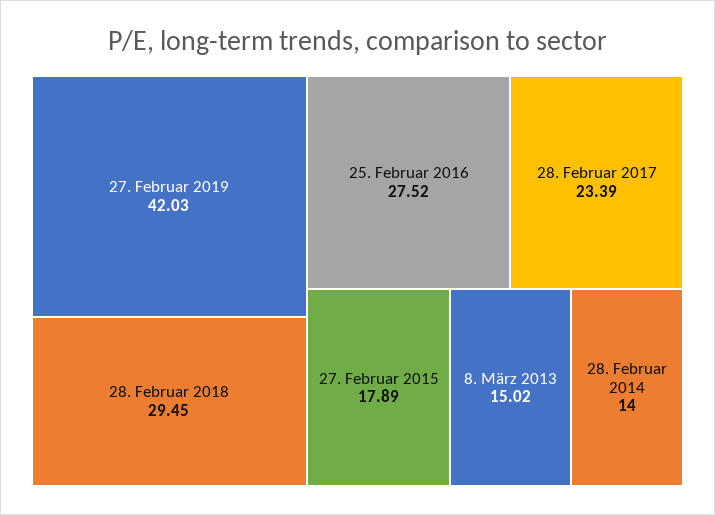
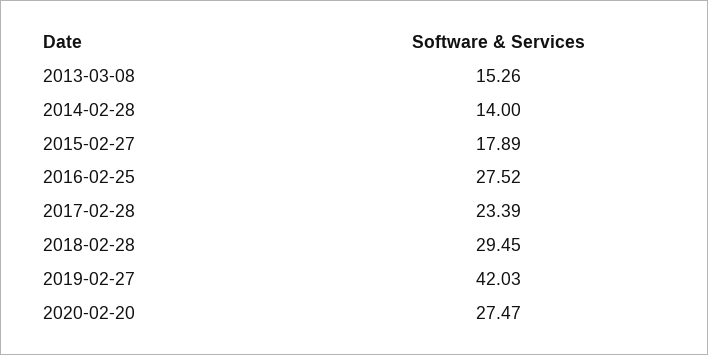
8. März 2013: 15.02 -> 15.26
2020-02-20: none -> 27.47

